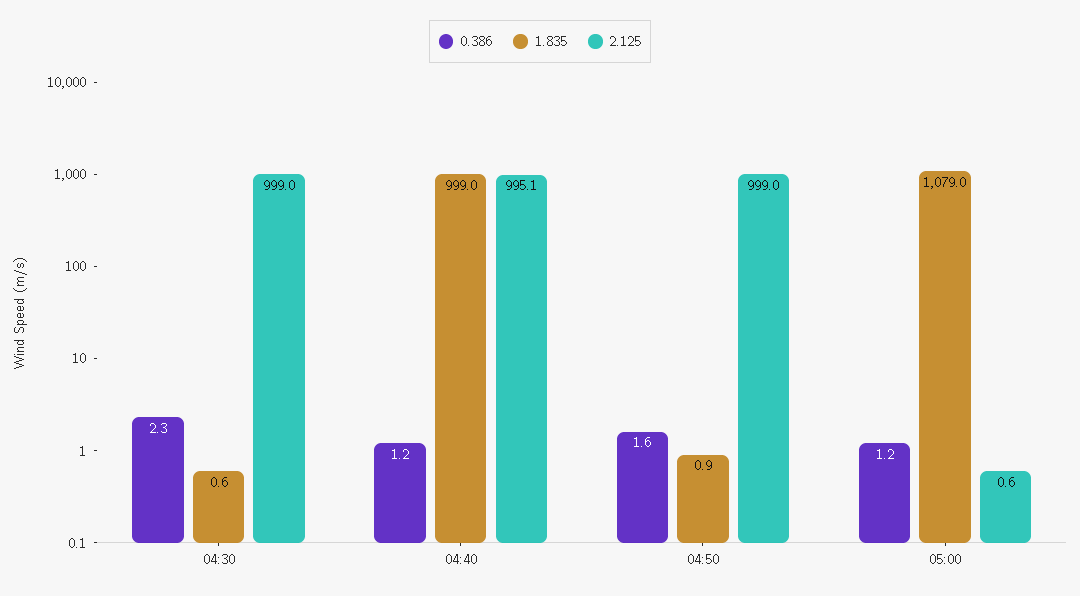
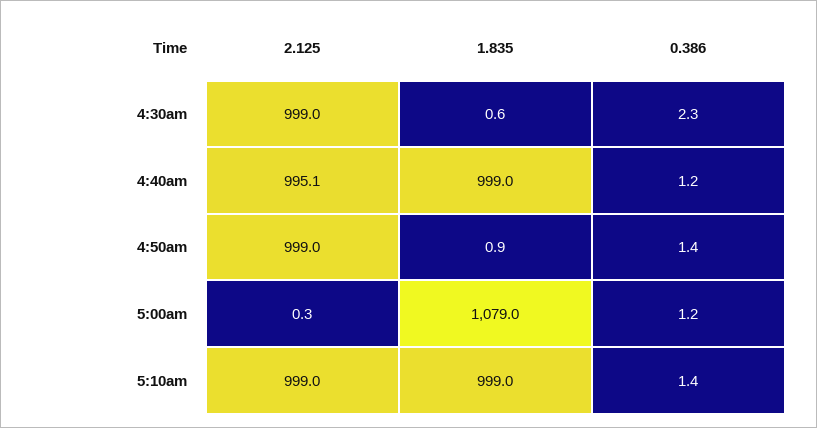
0.386, 04:50: 1.6 -> 1.4
2.125, 05:00: 0.6 -> 0.3
2.125, 5:10am: none -> 999
1.835, 5:10am: none -> 999
0.386, 5:10am: none -> 1.4

